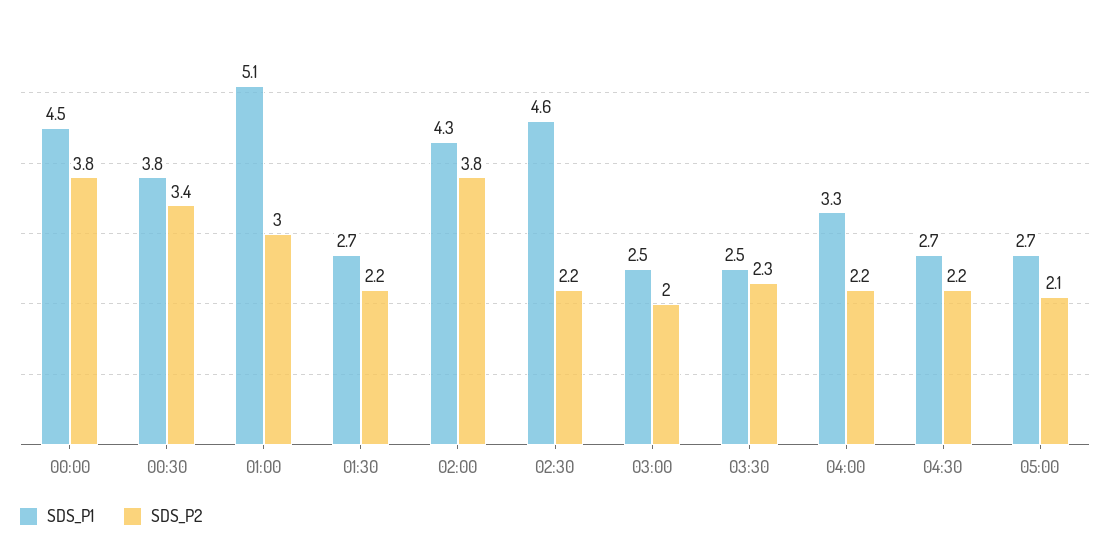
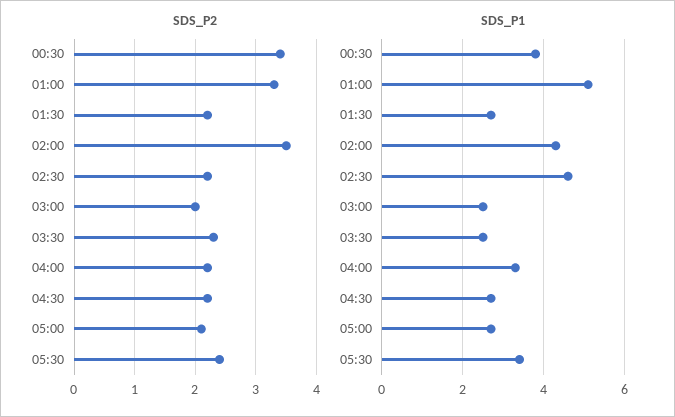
SDS_P1, 00:00: 4.5 -> none
SDS_P2, 00:00: 3.8 -> none
SDS_P2, 01:00: 3 -> 3.3
SDS_P2, 02:00: 3.8 -> 3.5
SDS_P2, 05:30: none -> 2.4
SDS_P1, 05:30: none -> 3.5

